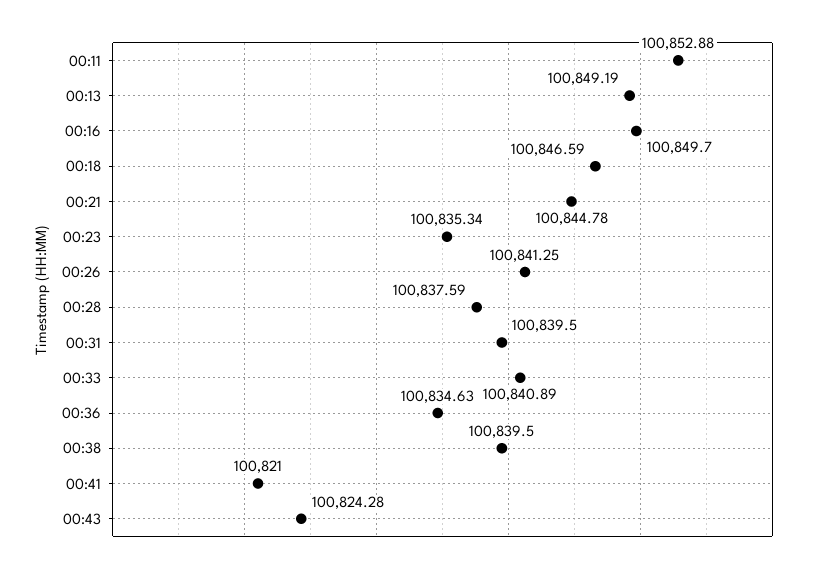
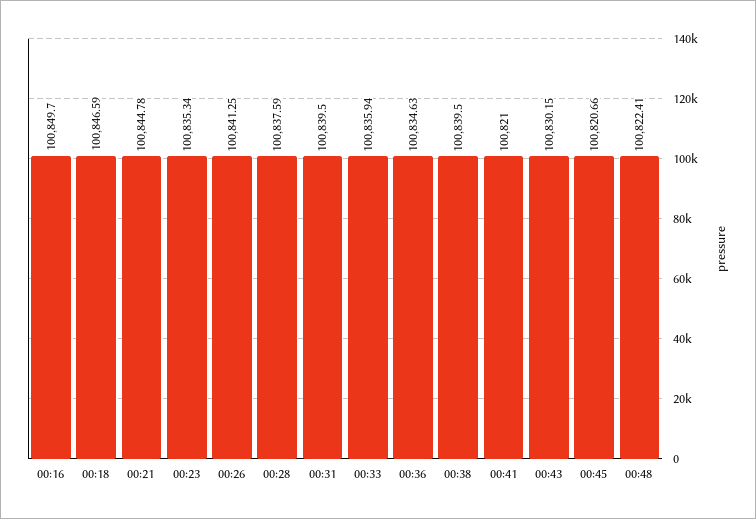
00:11: 100852.88 -> none
00:13: 100849.19 -> none
00:33: 100840.89 -> 100835.94
00:43: 100824.28 -> 100830.15
00:45: none -> 100820.66
00:48: none -> 100822.41

